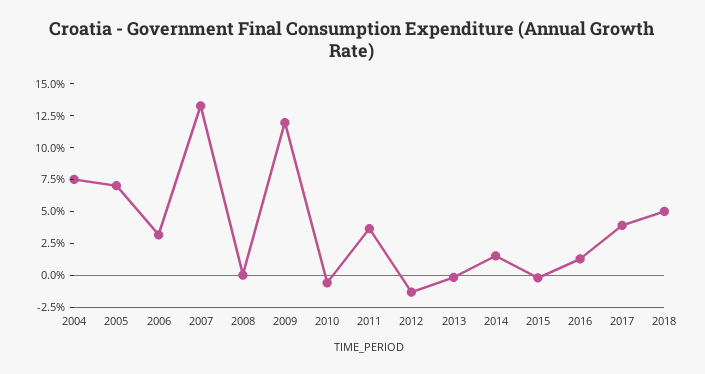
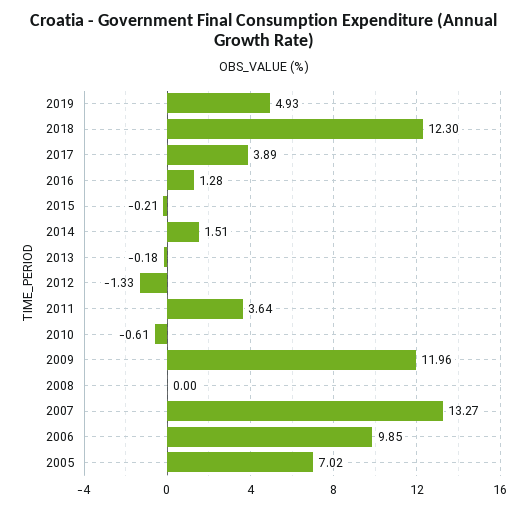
2004: 7.5 -> none
2006: 2.5 -> 9.85
2018: 5 -> 12.3
2019: none -> 4.93

